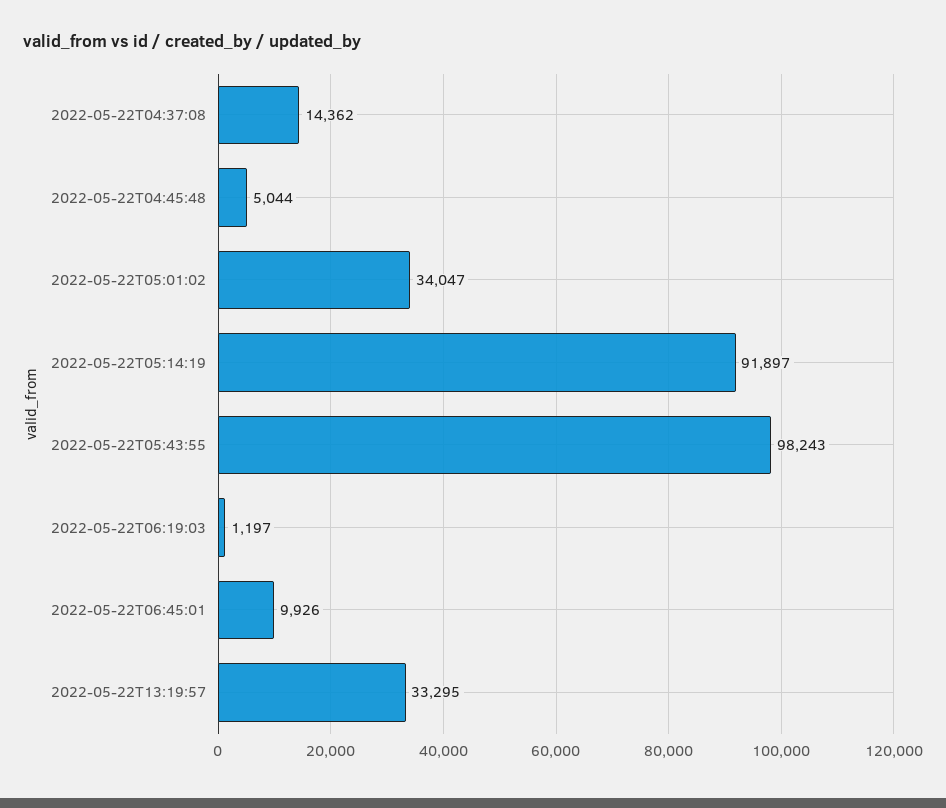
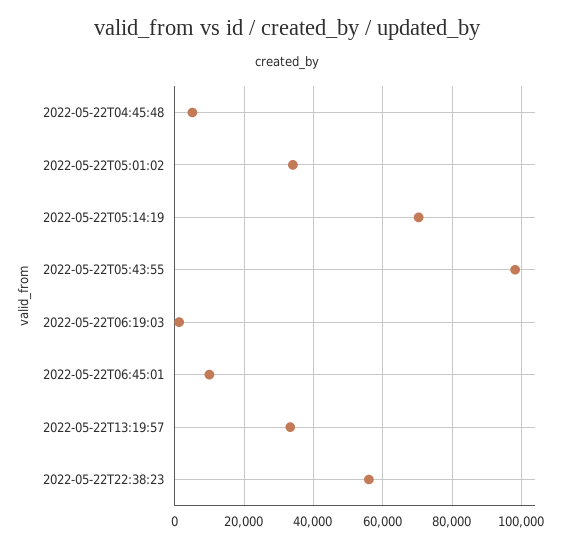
2022-05-22T04:37:08: 14362 -> none
2022-05-22T05:14:19: 91897 -> 70000
2022-05-22T22:38:23: none -> 56000

